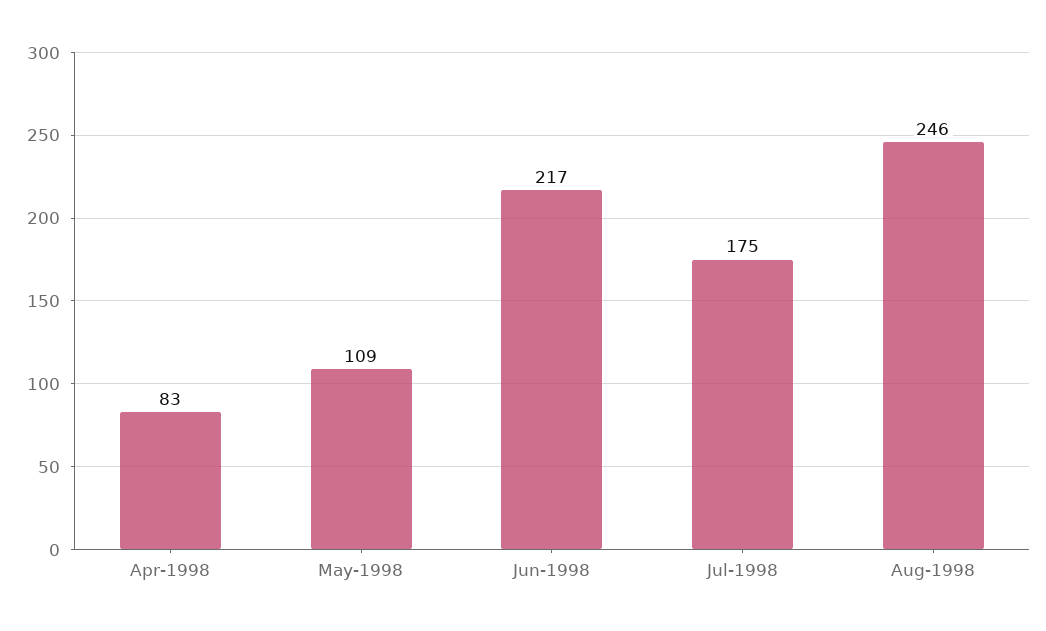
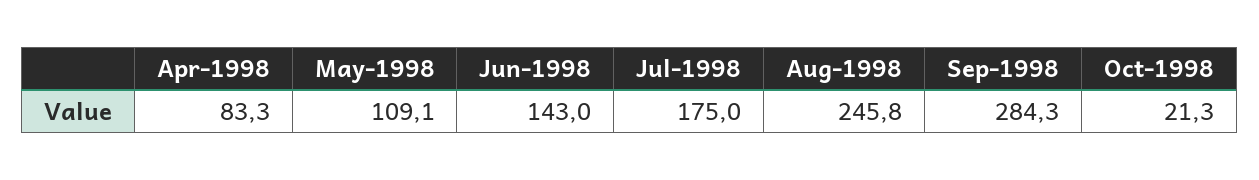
Jun-1998: 217 -> 143
Sep-1998: none -> 284.3
Oct-1998: none -> 21.3

